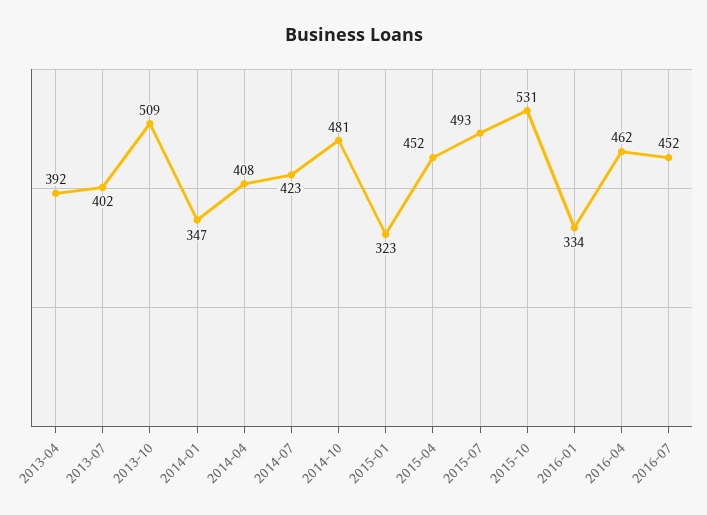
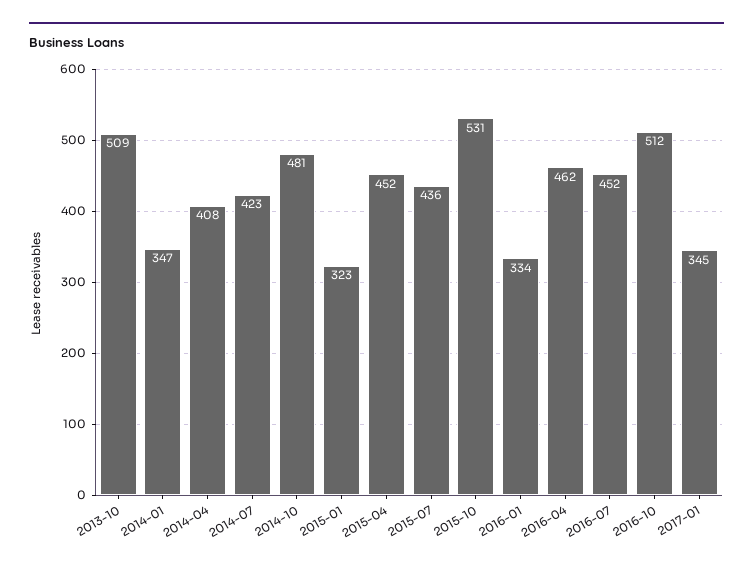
2013-04: 392 -> none
2013-07: 402 -> none
2015-07: 493 -> 436
2016-10: none -> 512
2017-01: none -> 345

